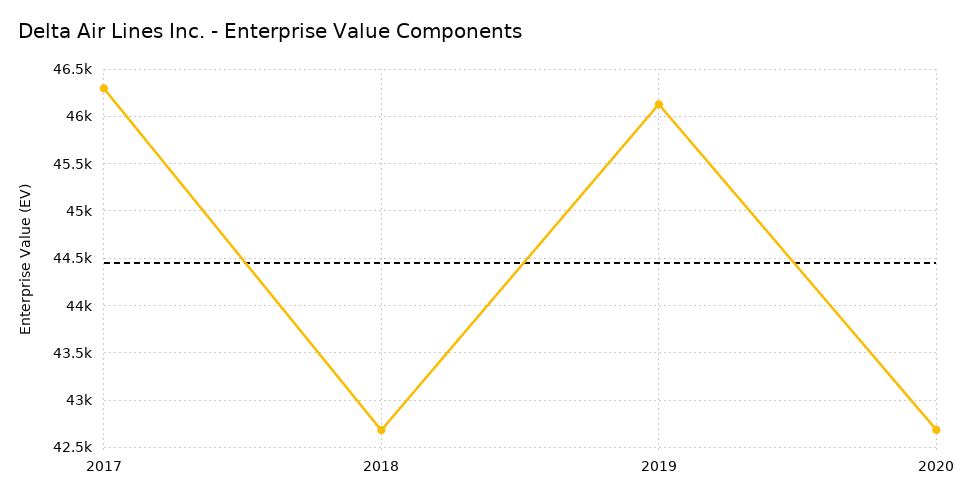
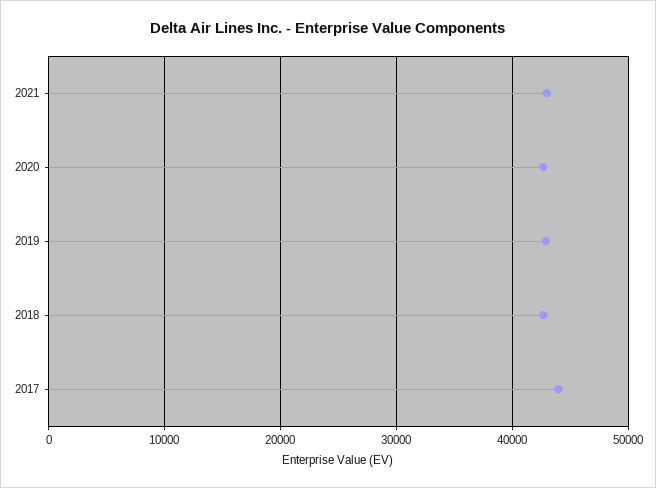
2017: 46300 -> 44000
2019: 46100 -> 43000
2021: none -> 43000

